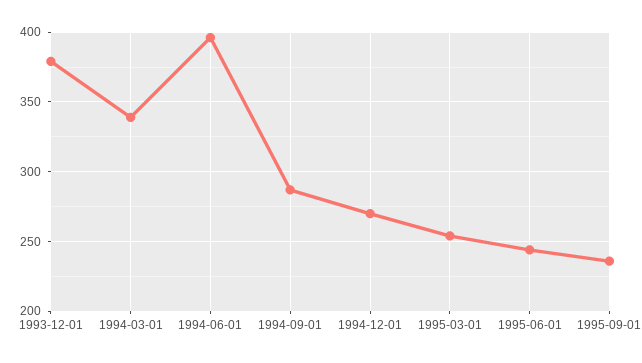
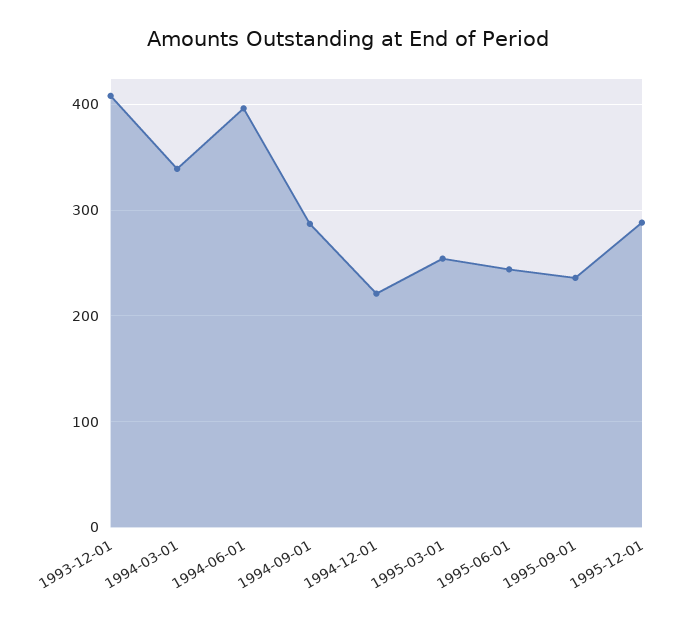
1993-12-01: 380 -> 410
1994-12-01: 270 -> 220
1995-12-01: none -> 290

